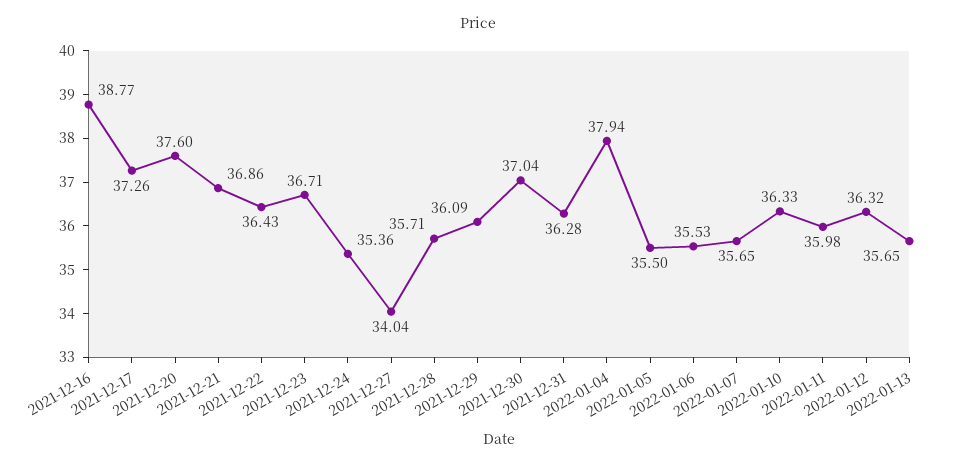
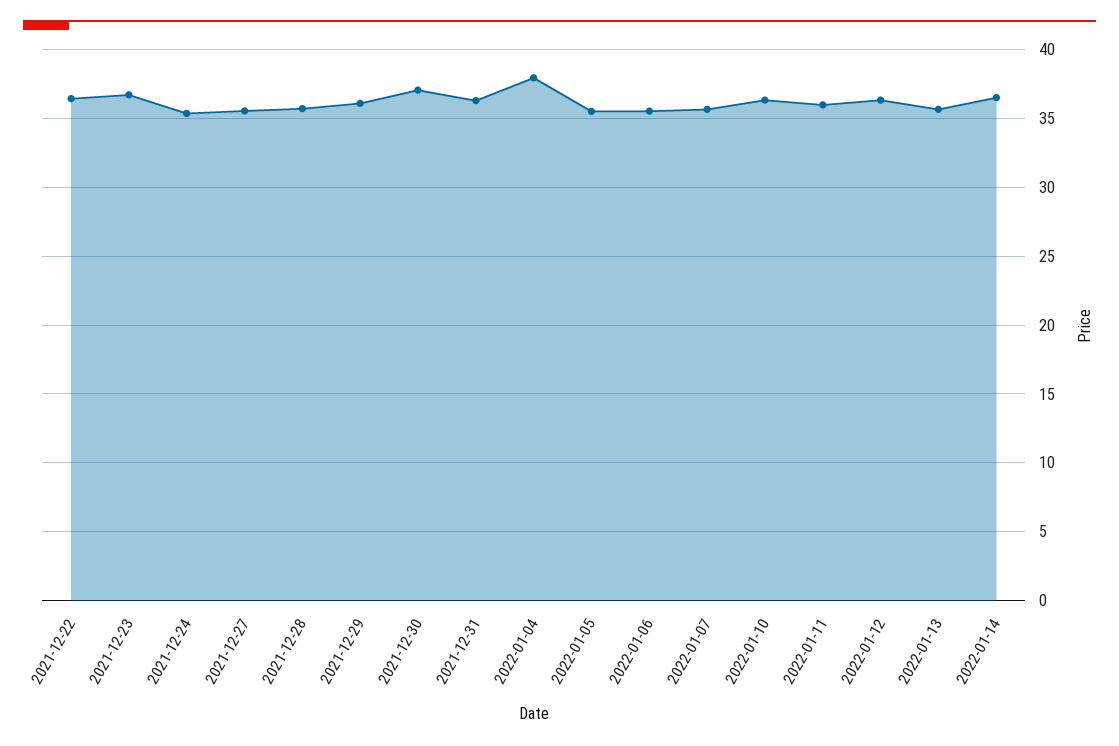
2021-12-16: 38.77 -> none
2021-12-17: 37.26 -> none
2021-12-20: 37.6 -> none
2021-12-21: 36.86 -> none
2021-12-27: 34.04 -> 35.5
2022-01-14: none -> 36.5

